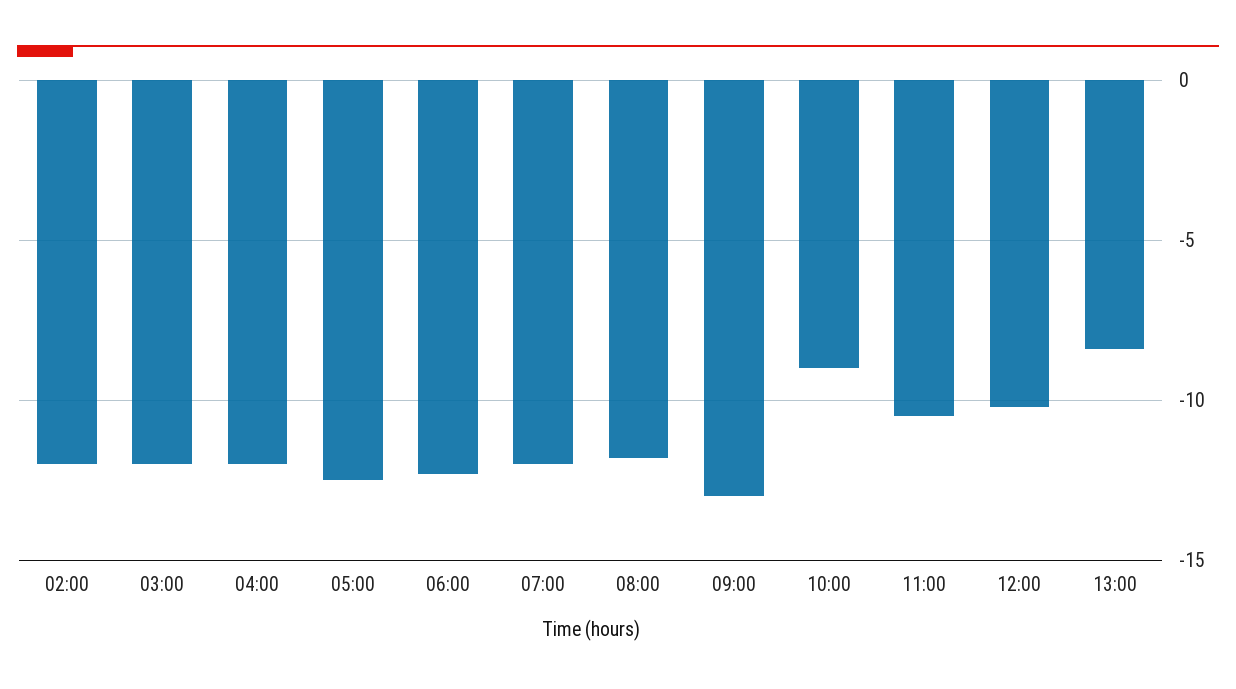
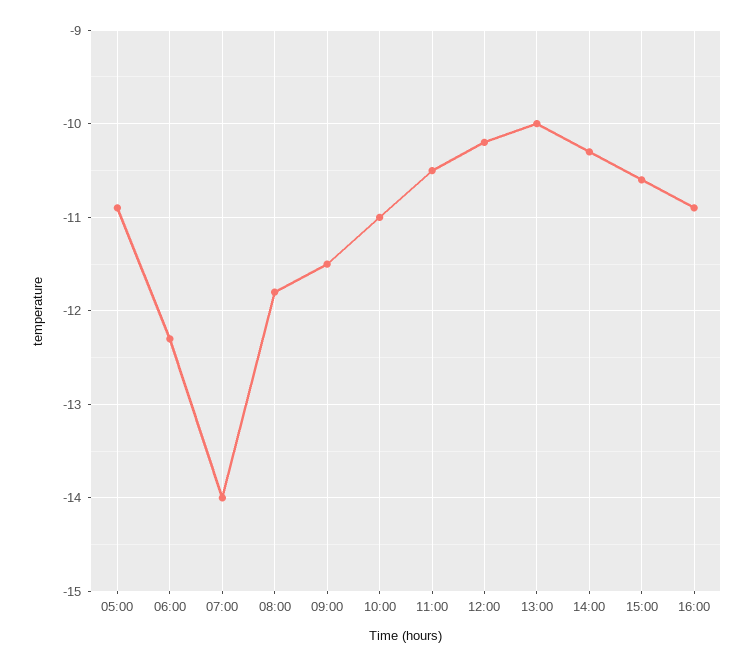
02:00: -12 -> none
03:00: -12 -> none
04:00: -12 -> none
05:00: -12.5 -> -10.9
07:00: -12 -> -14
09:00: -13 -> -11.5
10:00: -9 -> -11
13:00: -8.5 -> -10
14:00: none -> -10.3
15:00: none -> -10.6
16:00: none -> -10.9

